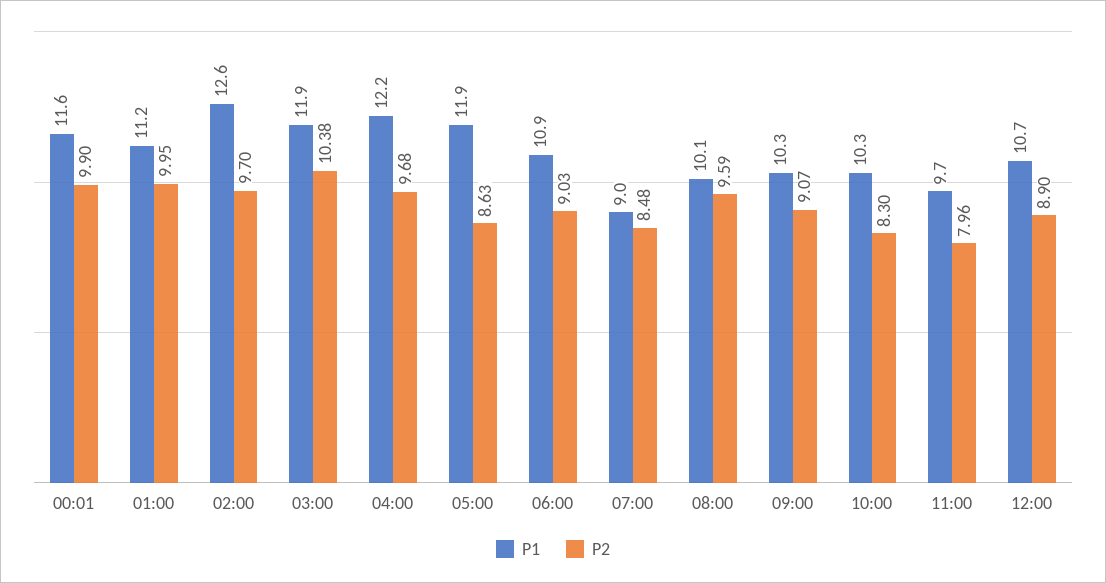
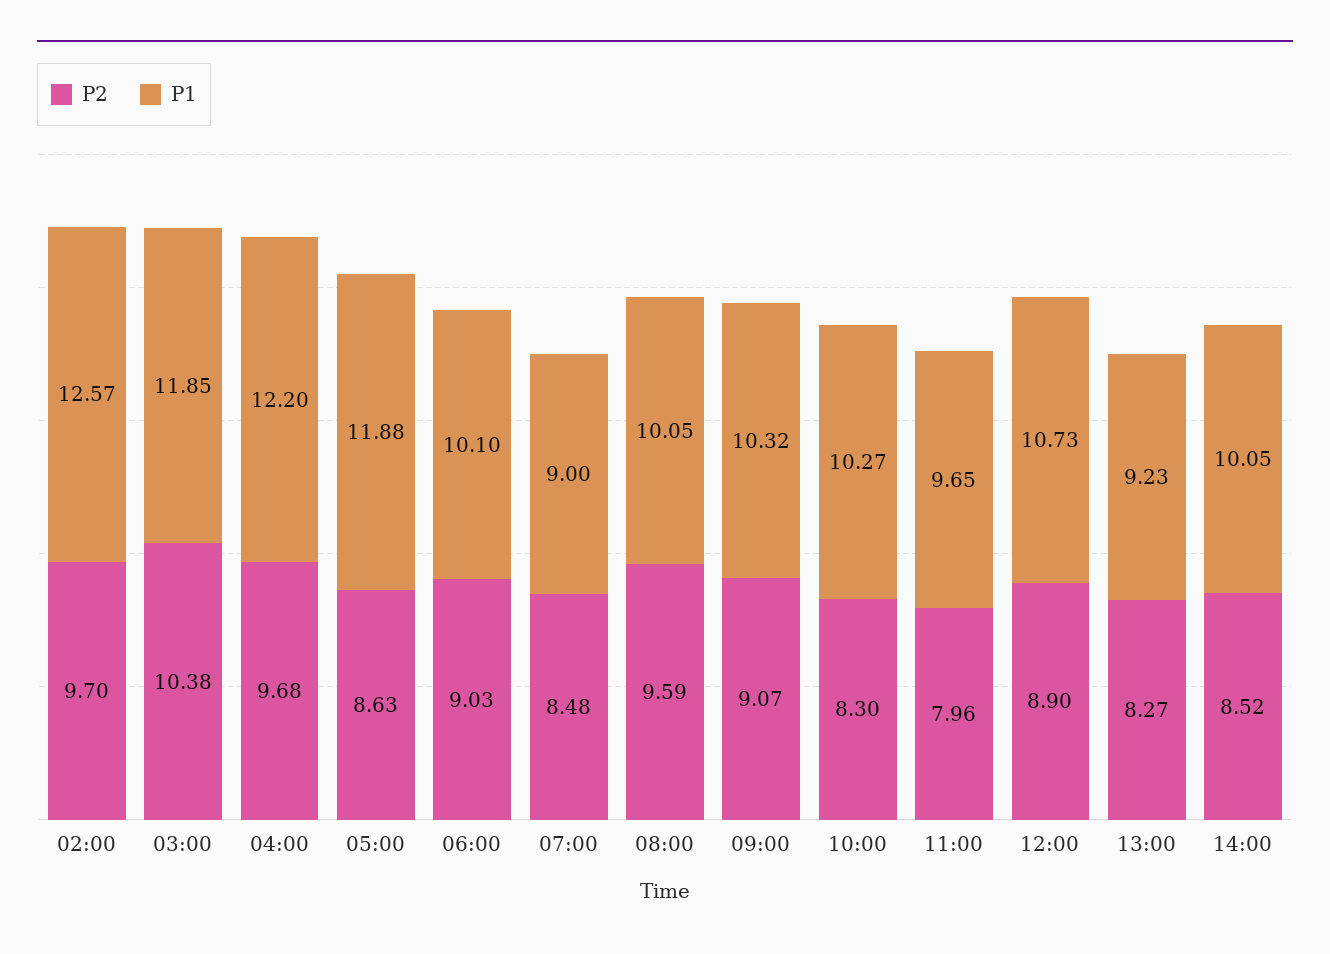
P1, 00:01: 11.6 -> none
P2, 00:01: 9.9 -> none
P1, 01:00: 11.2 -> none
P2, 01:00: 9.95 -> none
P1, 06:00: 10.9 -> 10.1
P2, 13:00: none -> 8.27
P1, 13:00: none -> 9.23
P2, 14:00: none -> 8.52
P1, 14:00: none -> 10.05

